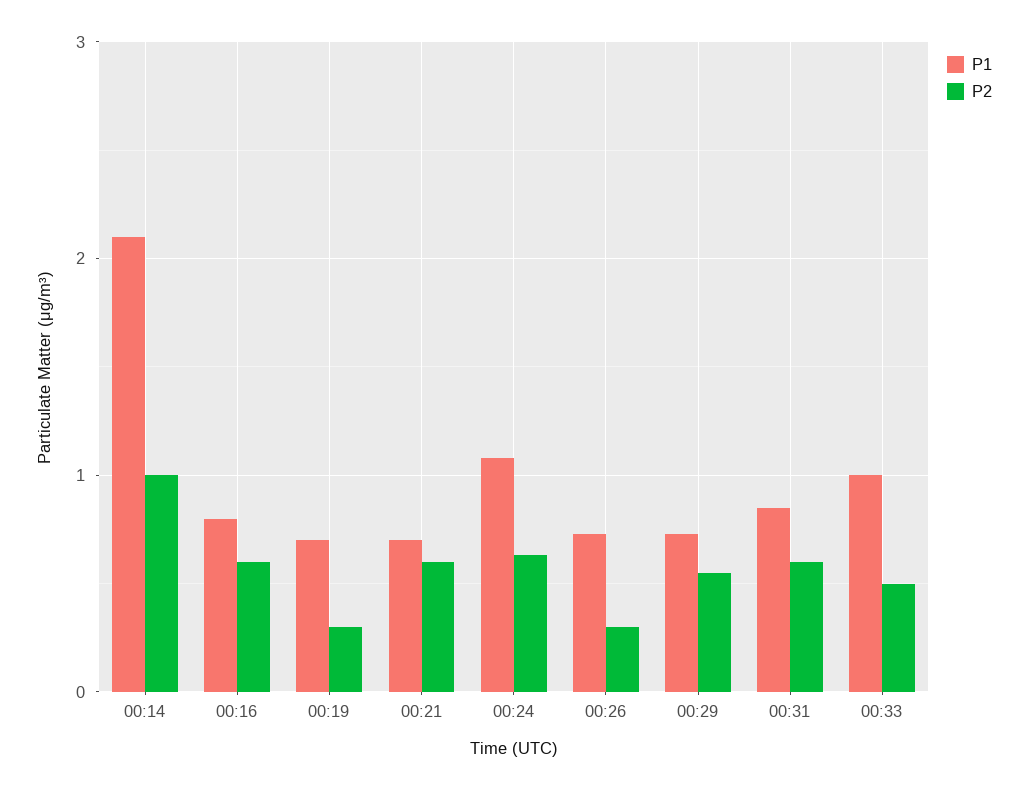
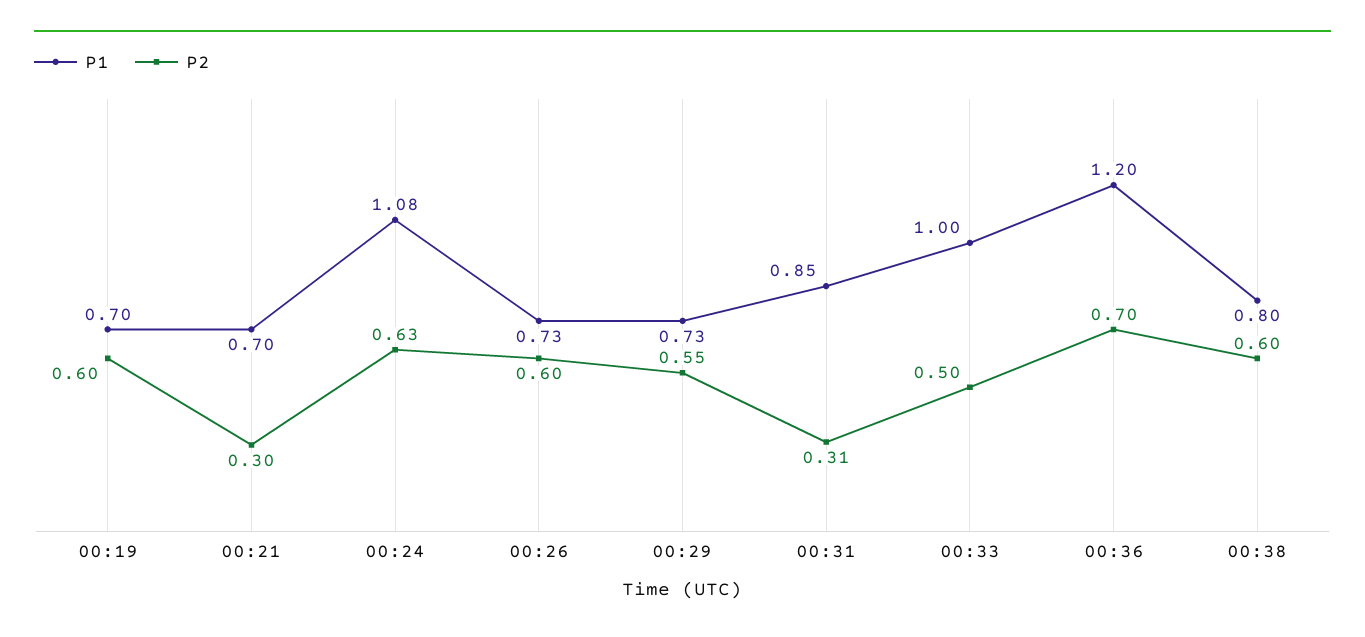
P1, 00:14: 2.1 -> none
P2, 00:14: 1 -> none
P1, 00:16: 0.8 -> none
P2, 00:16: 0.6 -> none
P2, 00:19: 0.3 -> 0.6
P2, 00:21: 0.6 -> 0.3
P2, 00:26: 0.3 -> 0.6
P2, 00:31: 0.6 -> 0.31
P1, 00:36: none -> 1.2
P2, 00:36: none -> 0.7
P1, 00:38: none -> 0.8
P2, 00:38: none -> 0.6

